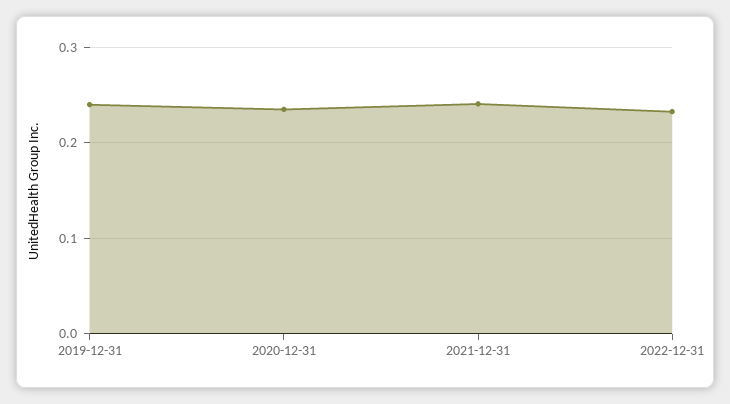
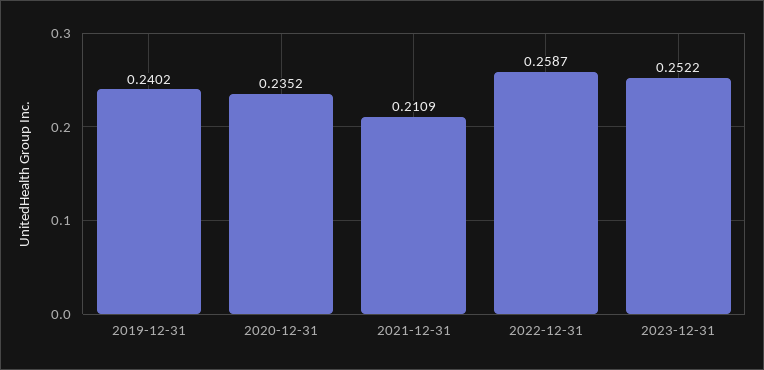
2021-12-31: 0.24 -> 0.2109
2022-12-31: 0.23 -> 0.2587
2023-12-31: none -> 0.2522

